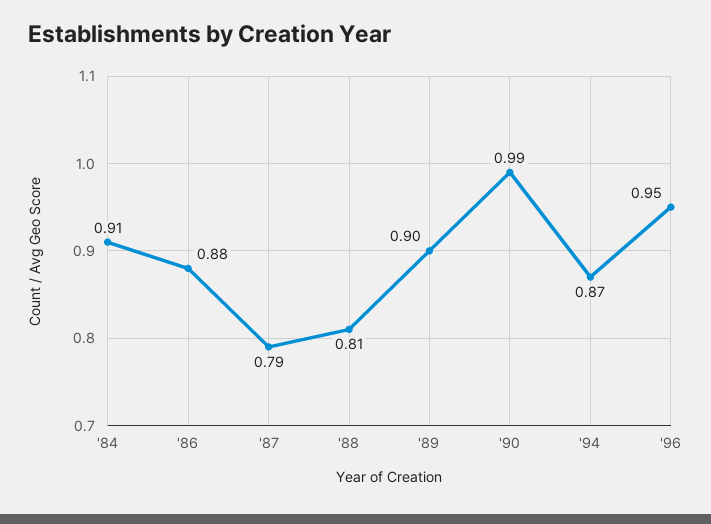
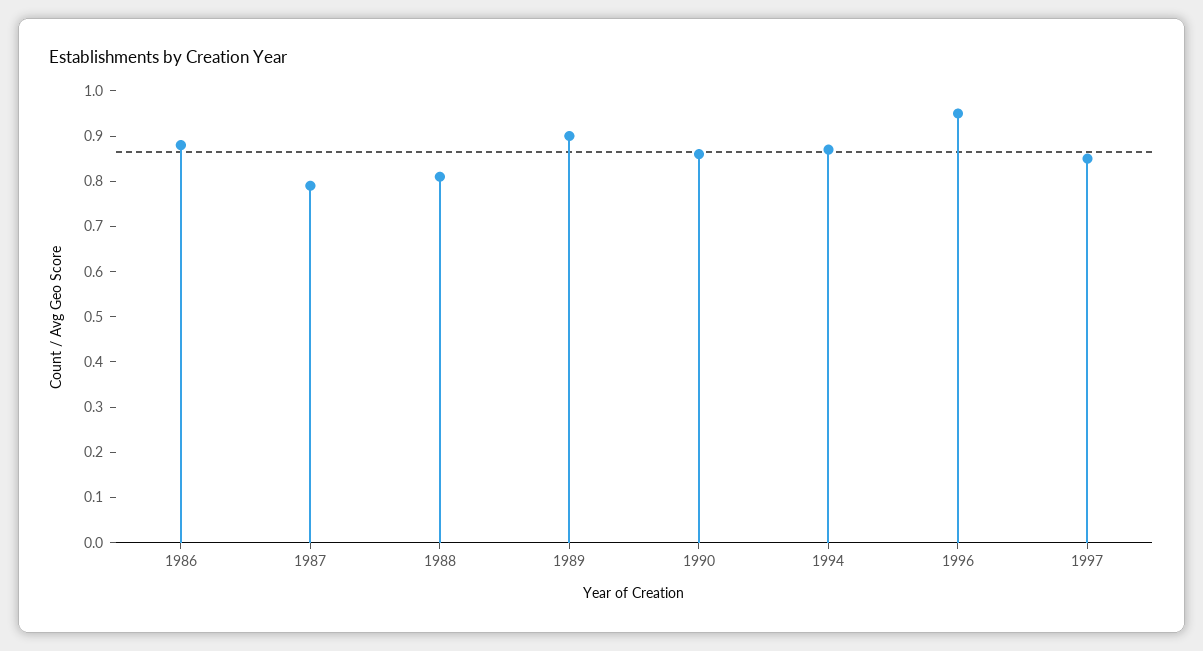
'84: 0.91 -> none
'90: 0.99 -> 0.85
1997: none -> 0.85

